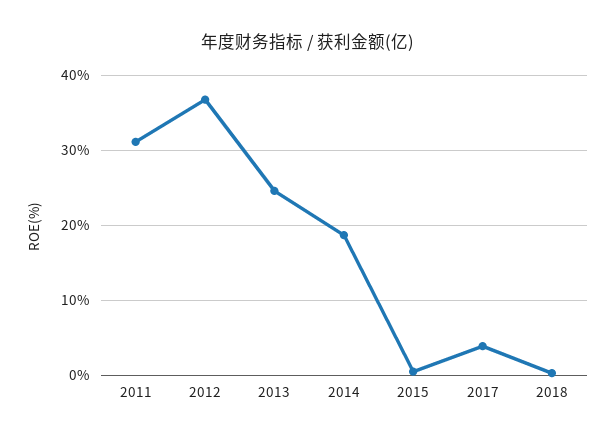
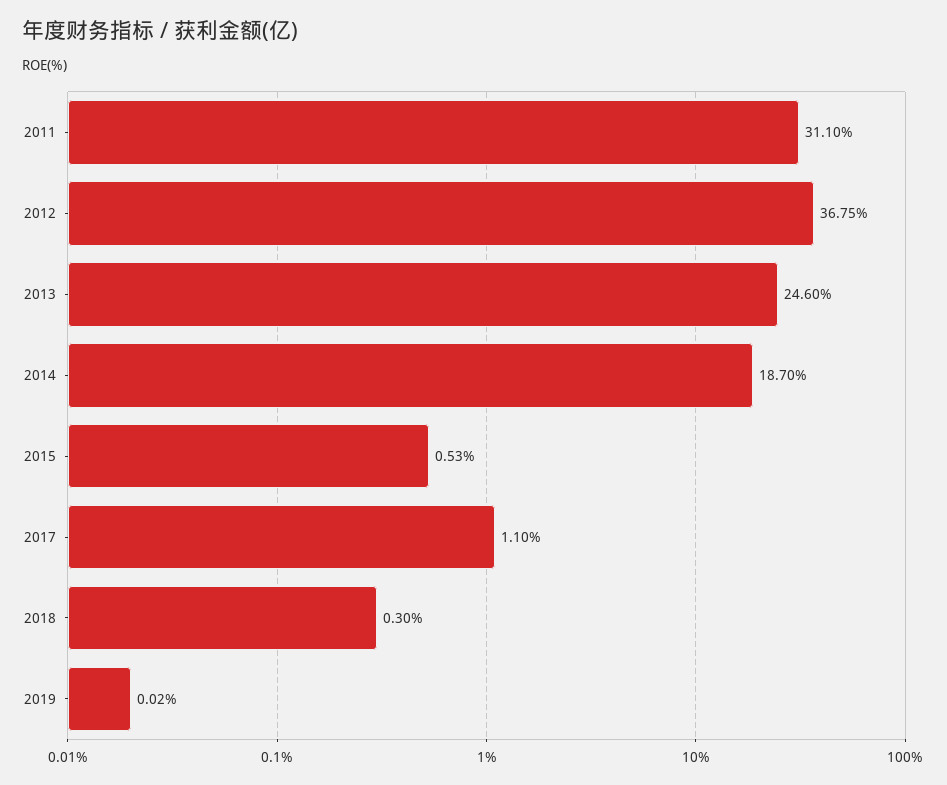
2017: 4 -> 1.1
2019: none -> 0.02

